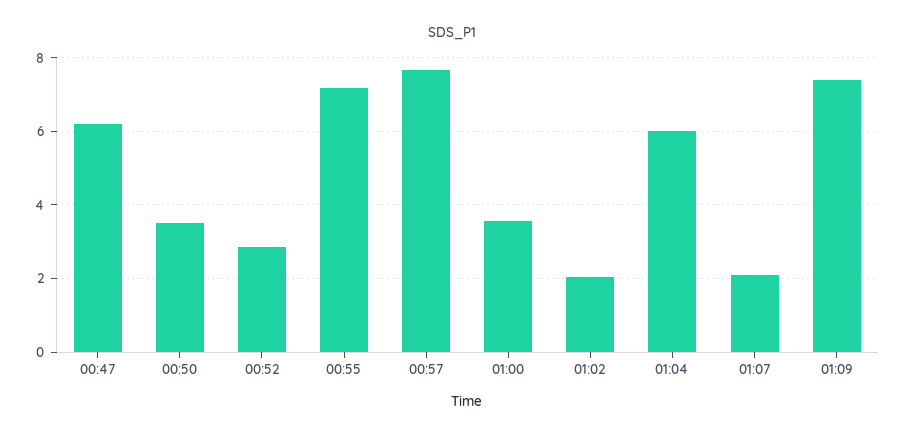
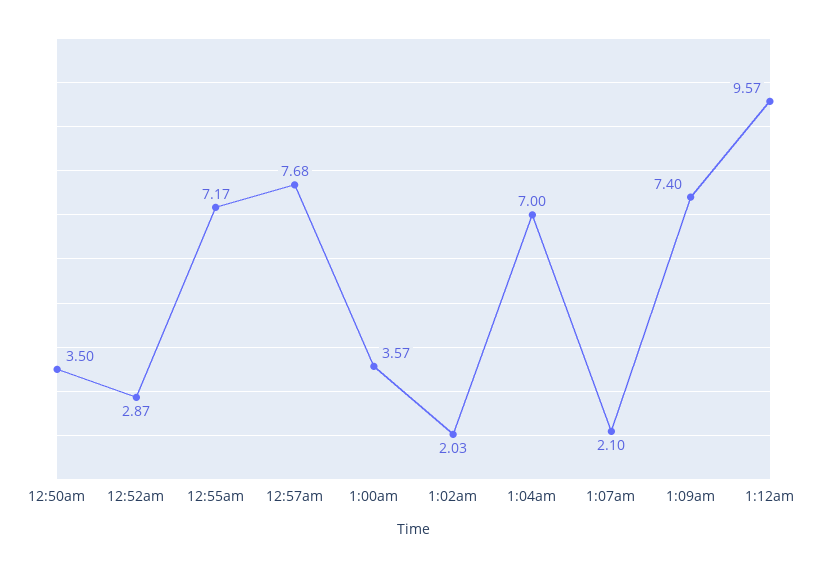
00:47: 6.2 -> none
01:04: 6 -> 7
1:12am: none -> 9.57

